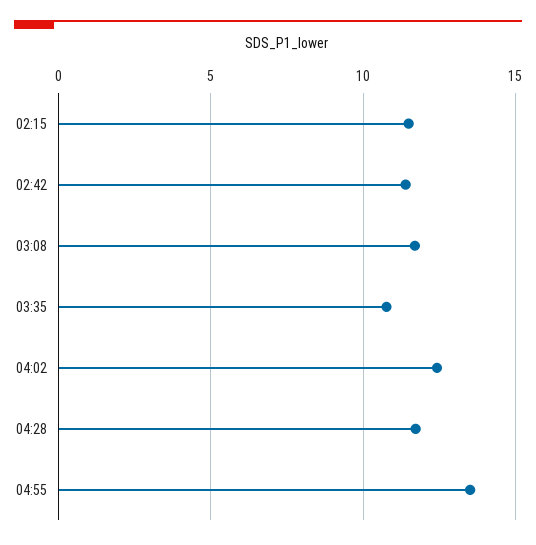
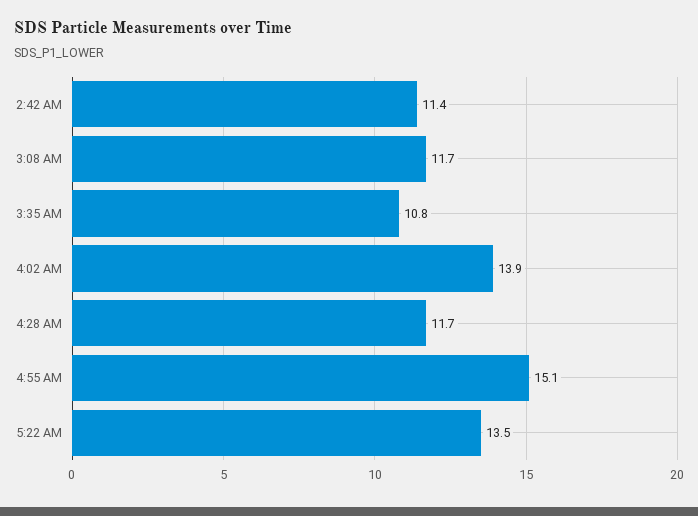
02:15: 11.5 -> none
04:02: 12.5 -> 13.9
04:55: 13.5 -> 15.1
5:22 AM: none -> 13.5

